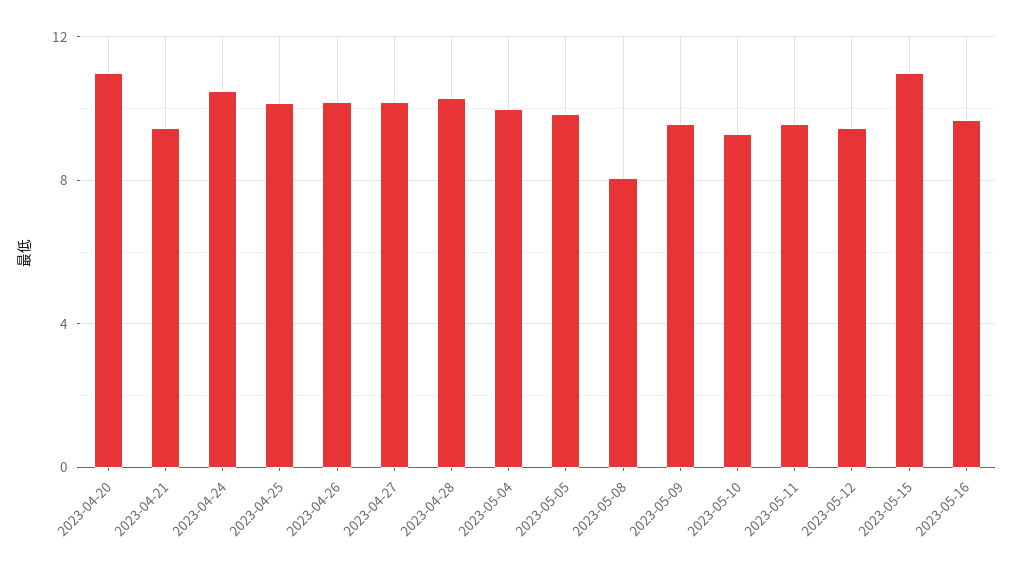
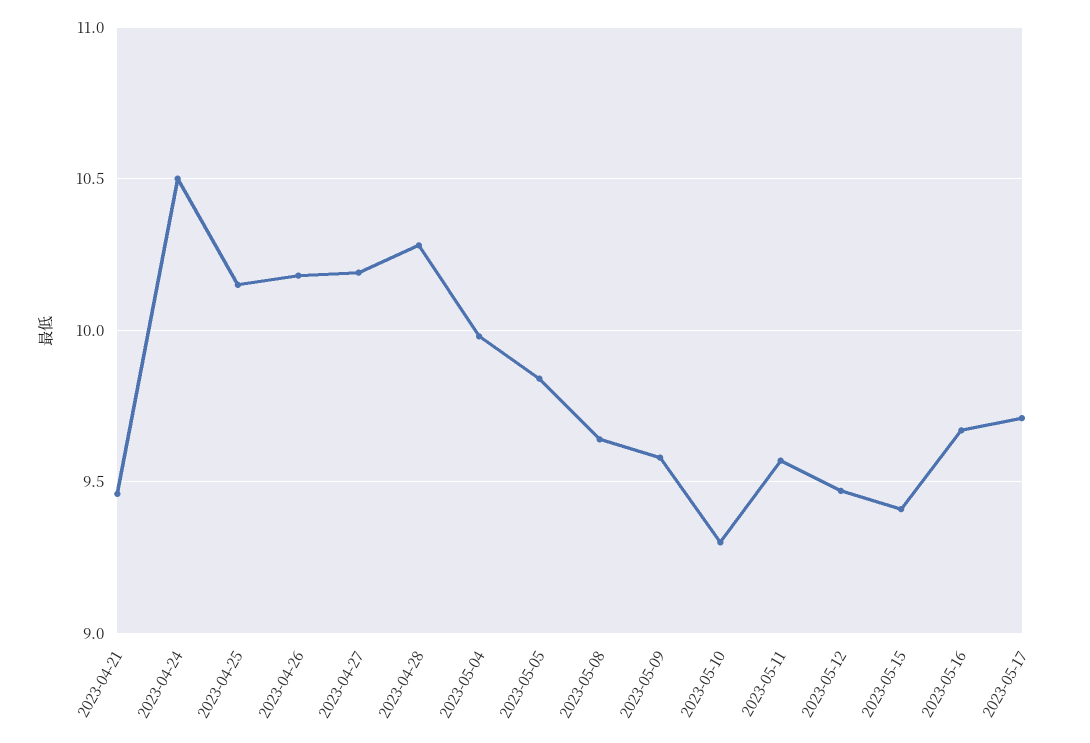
2023-04-20: 11 -> none
2023-05-08: 8 -> 9.65
2023-05-15: 11 -> 9.4
2023-05-17: none -> 9.7

